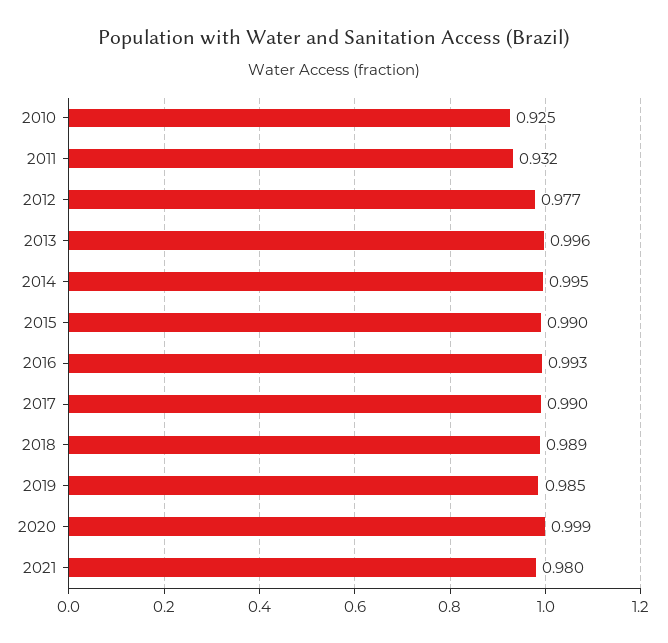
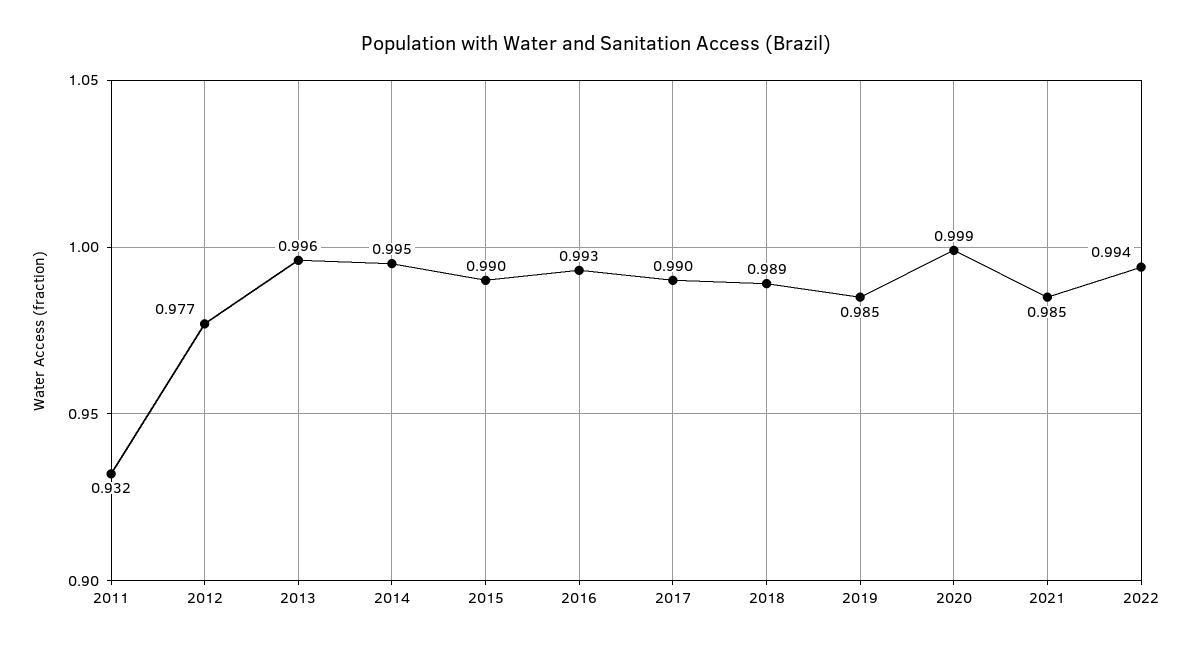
2010: 0.925 -> none
2021: 0.98 -> 0.985
2022: none -> 0.994

